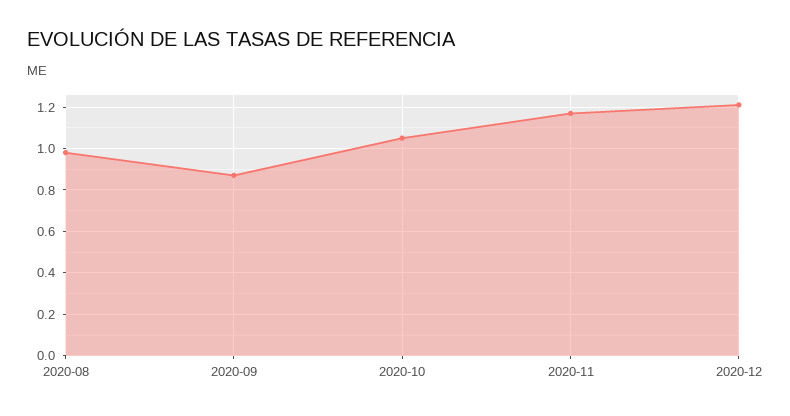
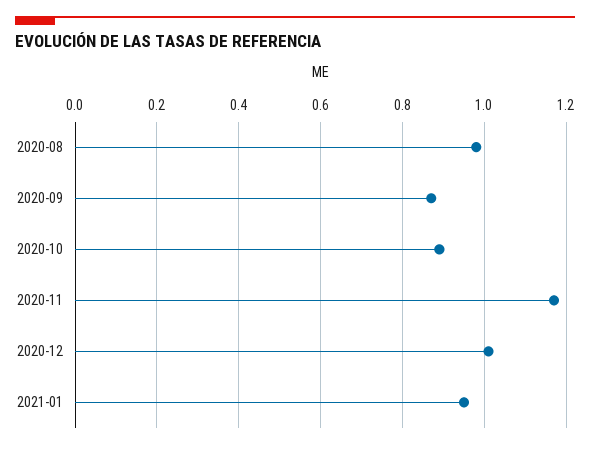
2020-10: 1.05 -> 0.9
2020-12: 1.2 -> 1
2021-01: none -> 0.95

